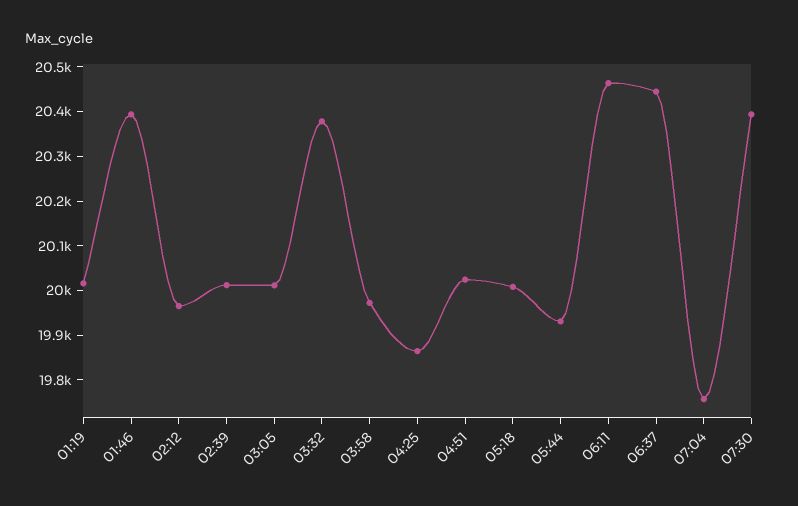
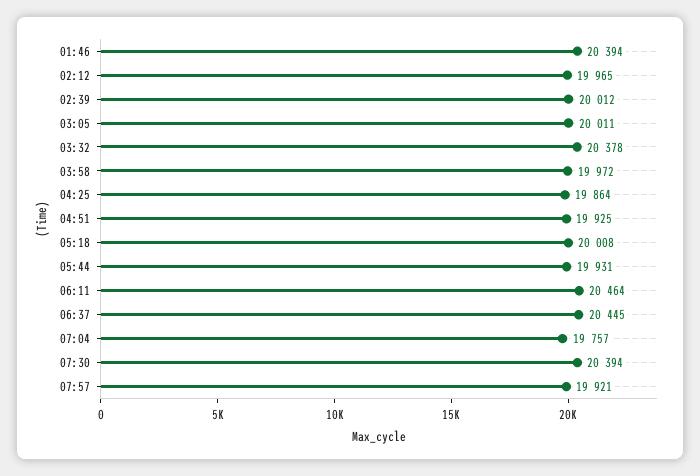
01:19: 20020 -> none
04:51: 20020 -> 19925
07:57: none -> 19921

